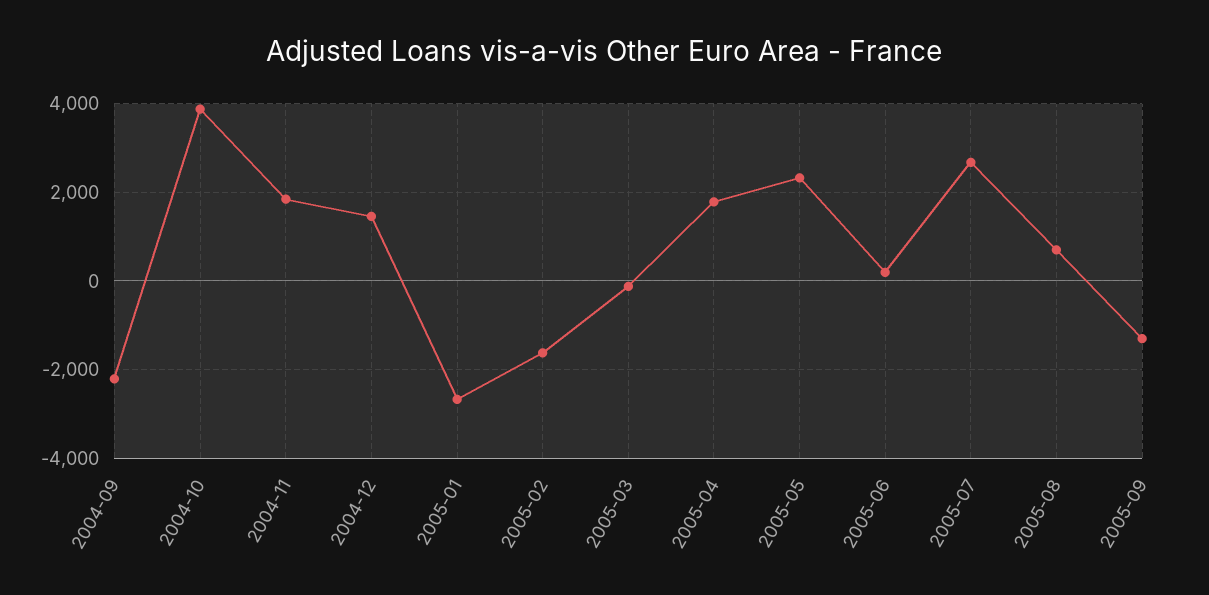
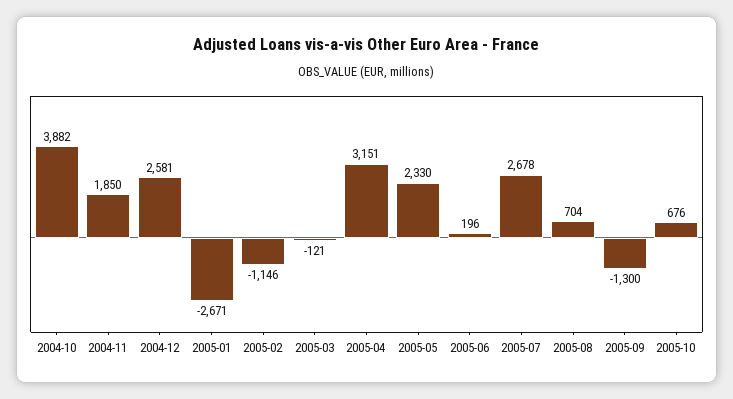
2004-09: -2200 -> none
2004-12: 1400 -> 2581
2005-02: -1600 -> -1146
2005-04: 1800 -> 3151
2005-10: none -> 676

